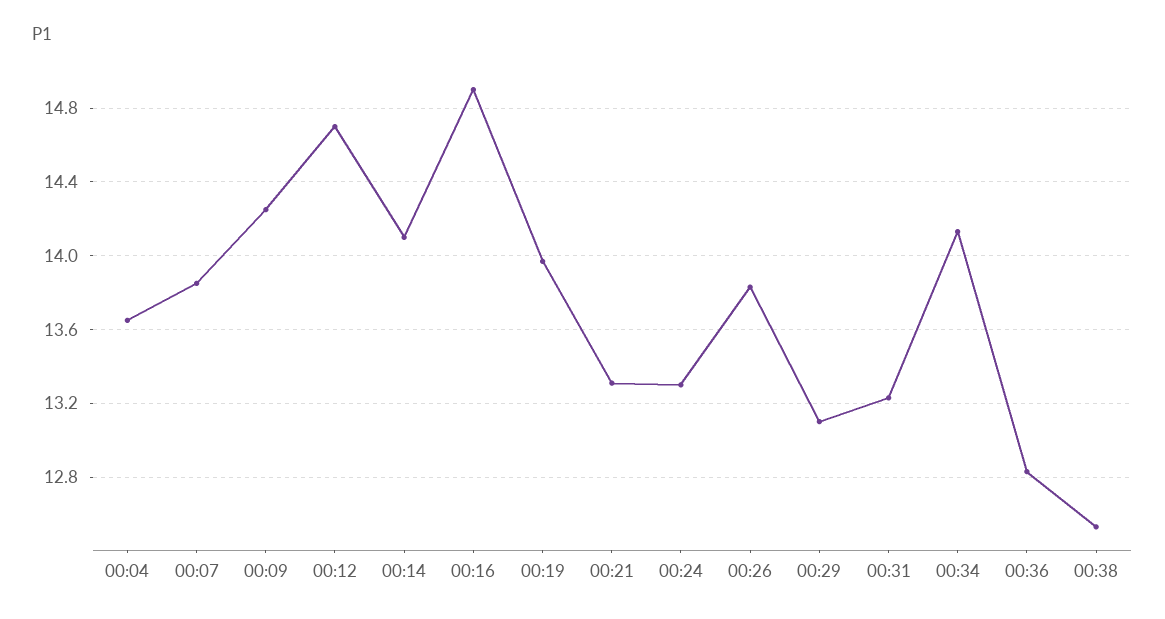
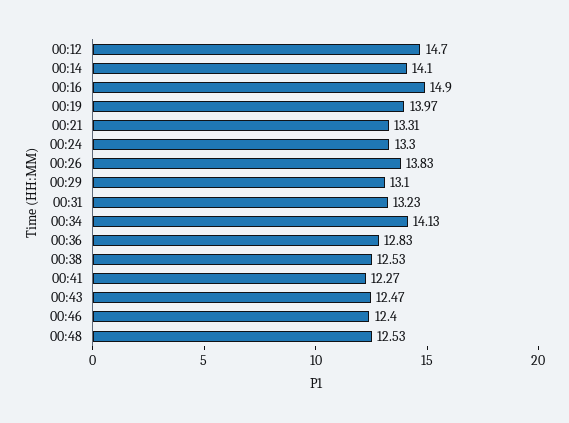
00:04: 13.65 -> none
00:07: 13.85 -> none
00:09: 14.25 -> none
00:41: none -> 12.27
00:43: none -> 12.47
00:46: none -> 12.4
00:48: none -> 12.53

